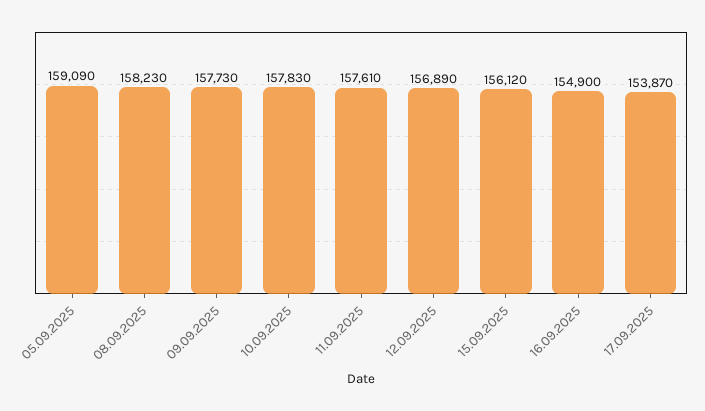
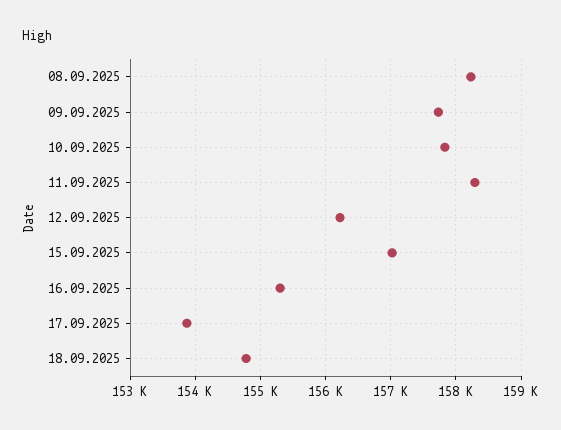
05.09.2025: 159090 -> none
11.09.2025: 157610 -> 158300
12.09.2025: 156890 -> 156200
15.09.2025: 156120 -> 157000
16.09.2025: 154900 -> 155300
18.09.2025: none -> 154800

